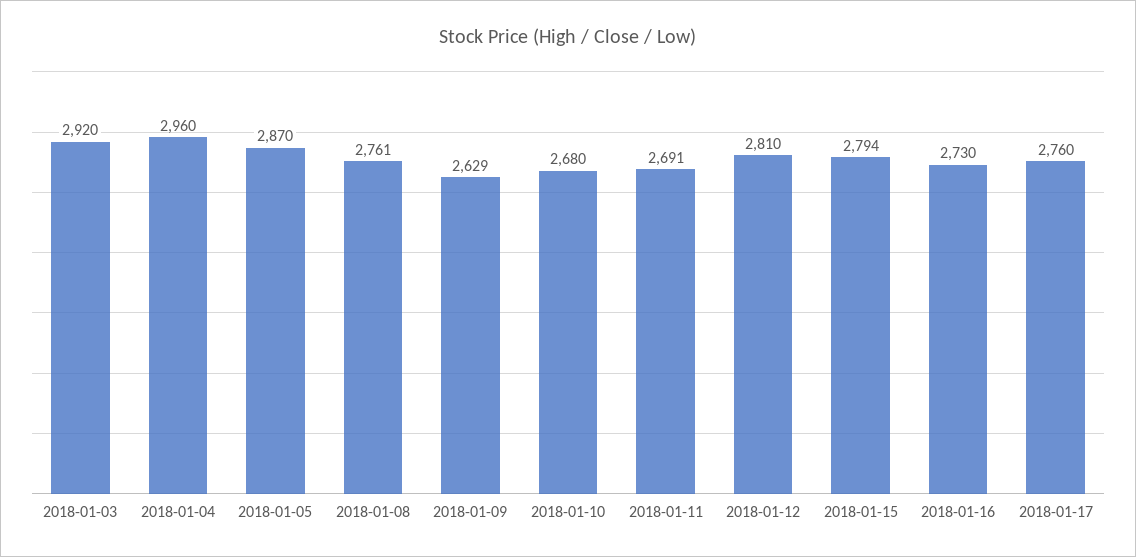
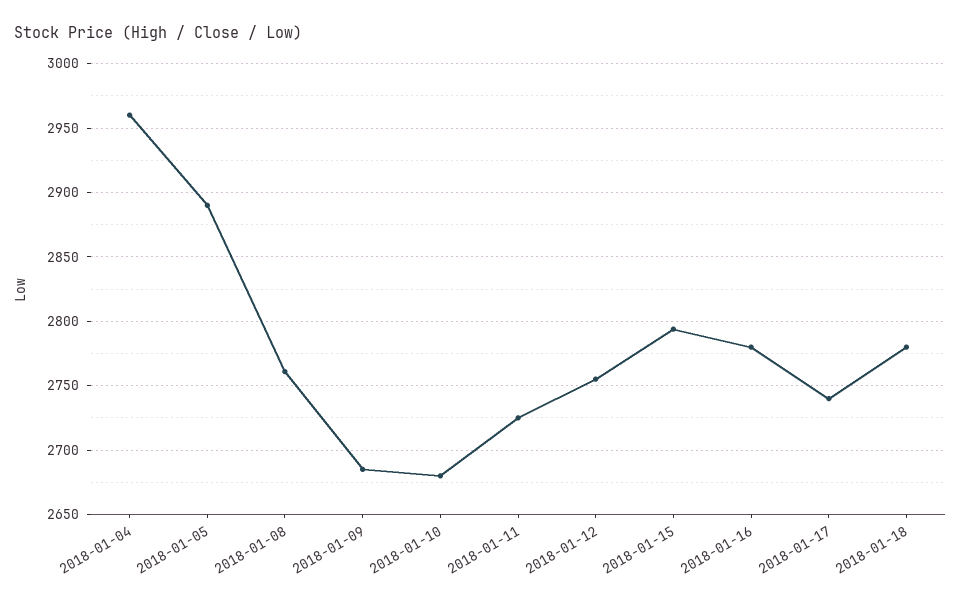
2018-01-03: 2920 -> none
2018-01-05: 2870 -> 2890
2018-01-09: 2629 -> 2685
2018-01-11: 2691 -> 2725
2018-01-12: 2810 -> 2755
2018-01-16: 2730 -> 2780
2018-01-17: 2760 -> 2740
2018-01-18: none -> 2780

